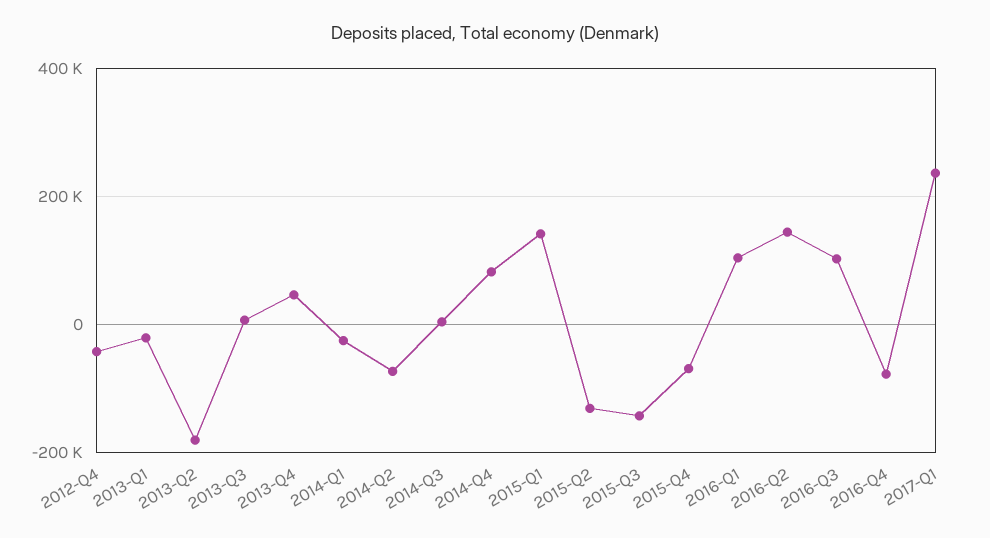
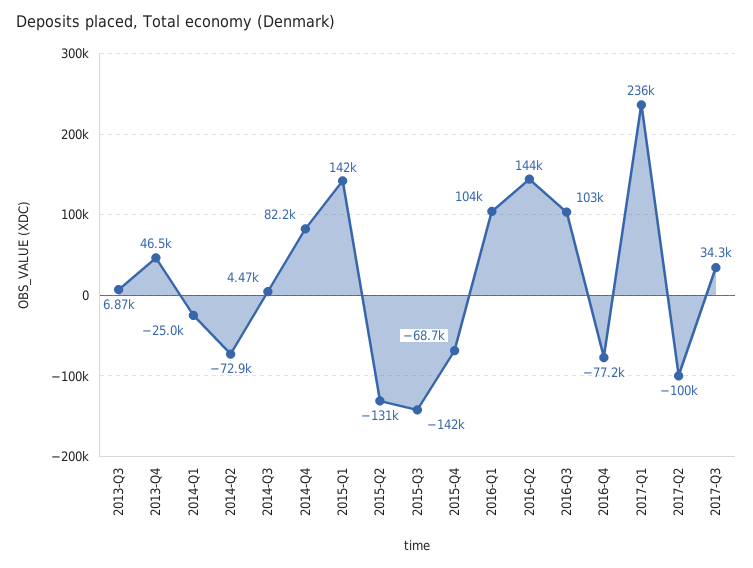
2012-Q4: -40000 -> none
2013-Q1: -20000 -> none
2013-Q2: -180000 -> none
2017-Q2: none -> -100000
2017-Q3: none -> 34300

